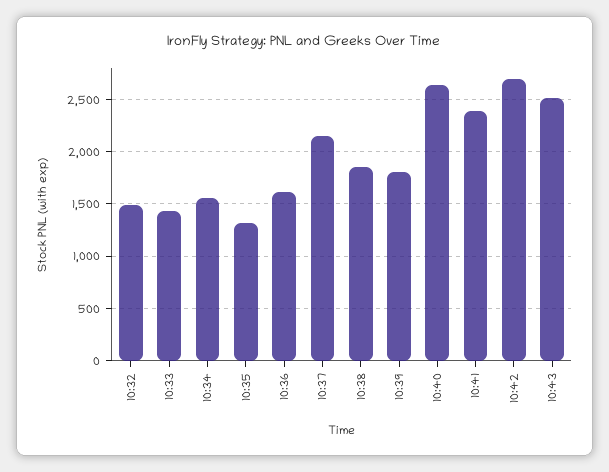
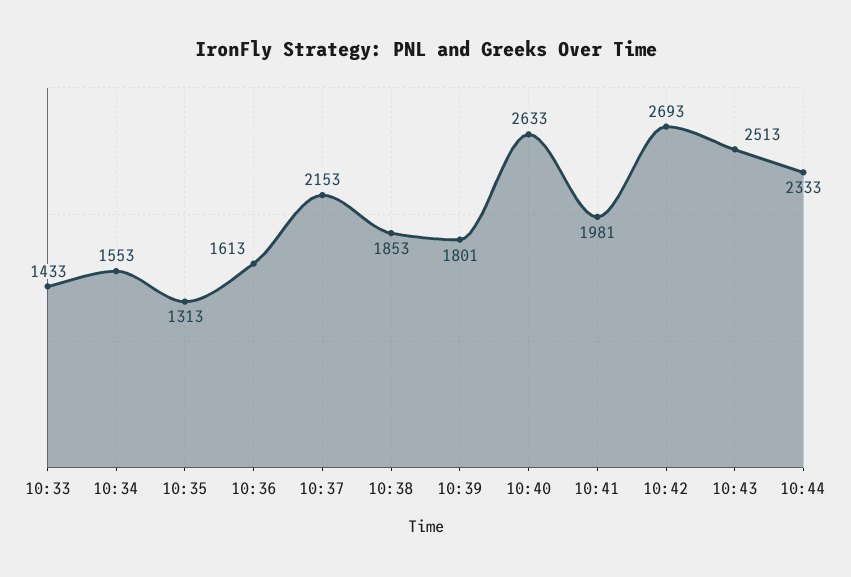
10:32: 1500 -> none
10:41: 2400 -> 1981
10:44: none -> 2333

